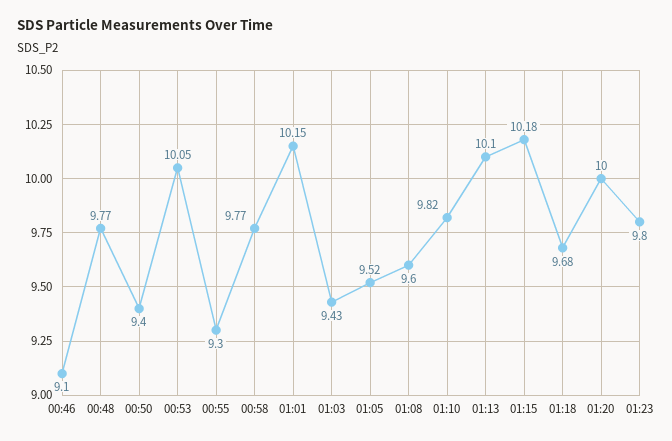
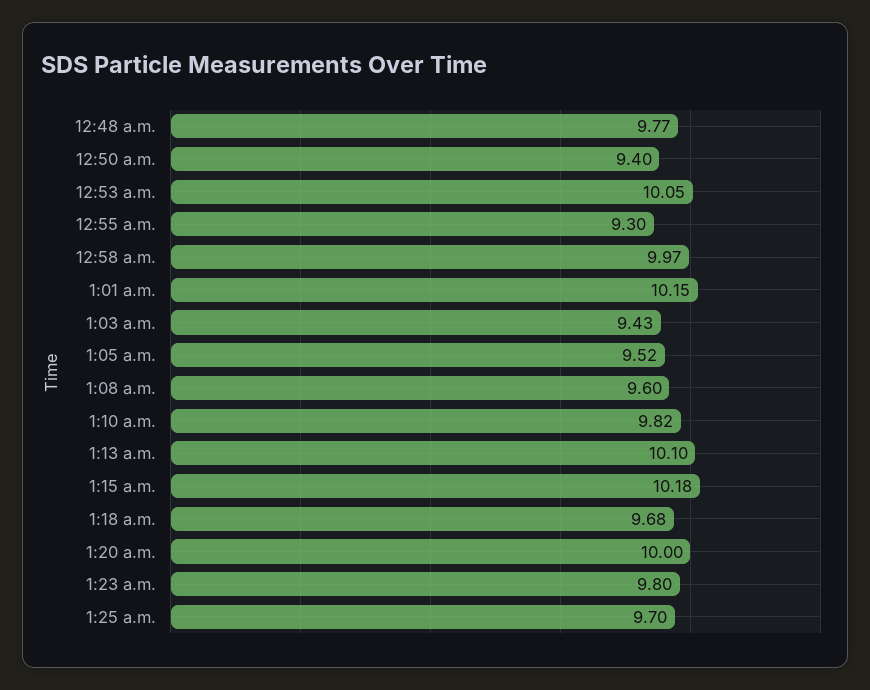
00:46: 9.1 -> none
00:58: 9.77 -> 9.97
1:25 a.m.: none -> 9.7

